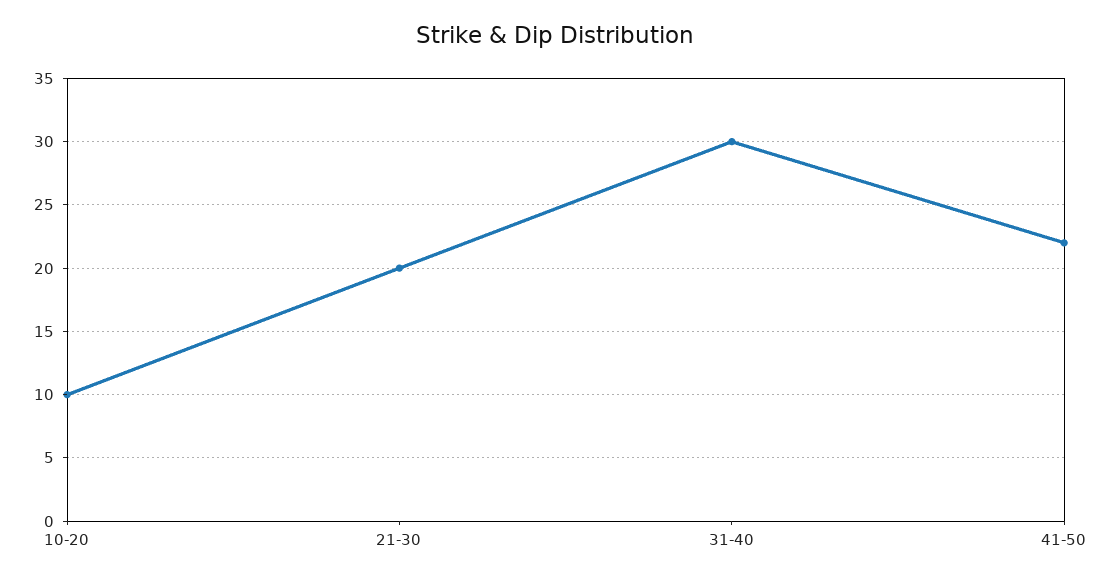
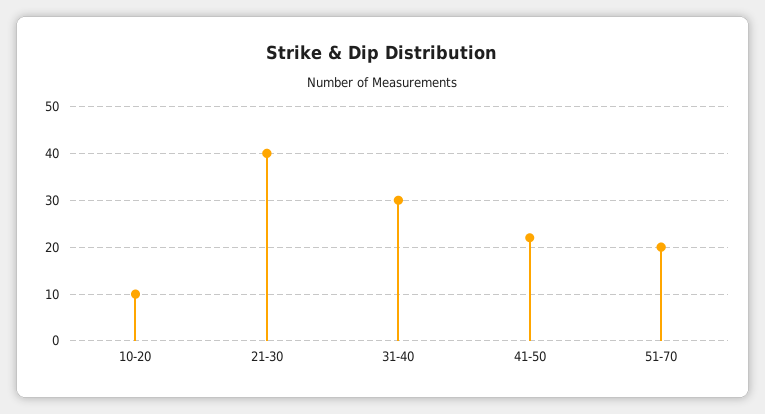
21-30: 20 -> 40
51-70: none -> 20

